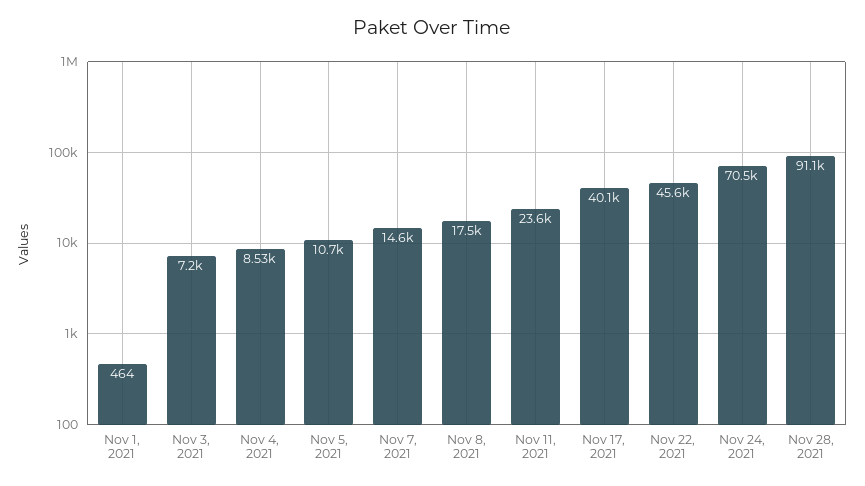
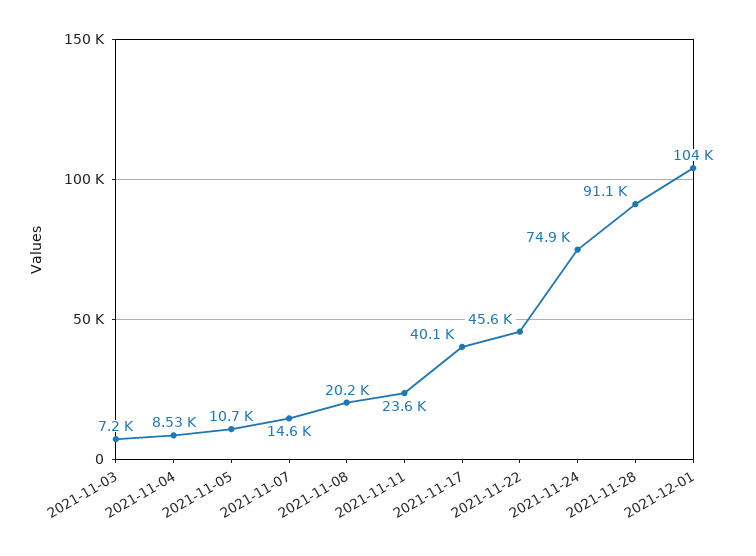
Nov 1, 2021: 464 -> none
Nov 8, 2021: 17500 -> 20200
Nov 24, 2021: 70500 -> 74900
2021-12-01: none -> 104000

